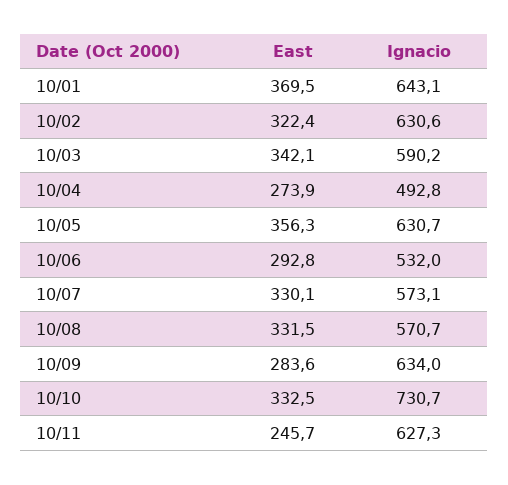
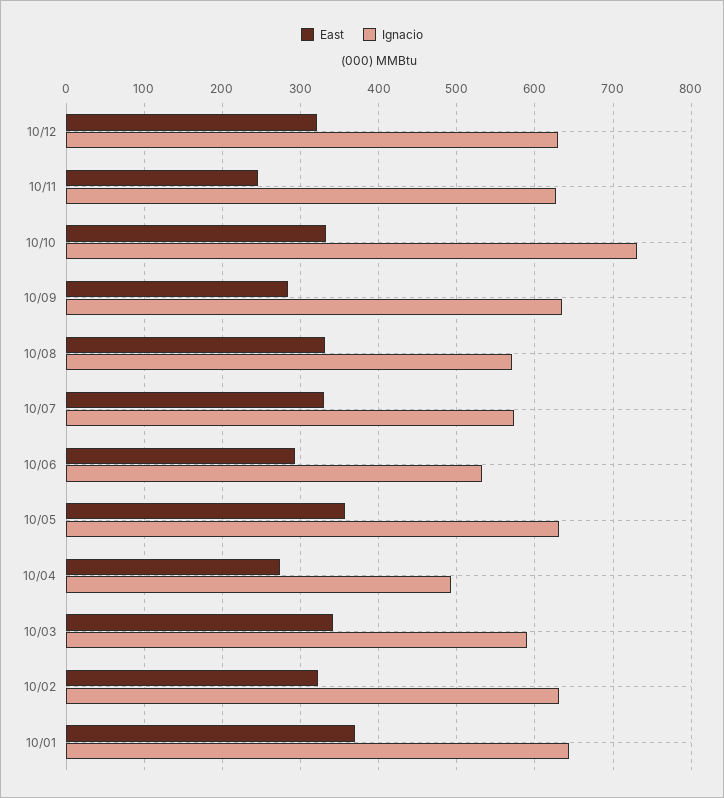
East, 10/12: none -> 320
Ignacio, 10/12: none -> 630

